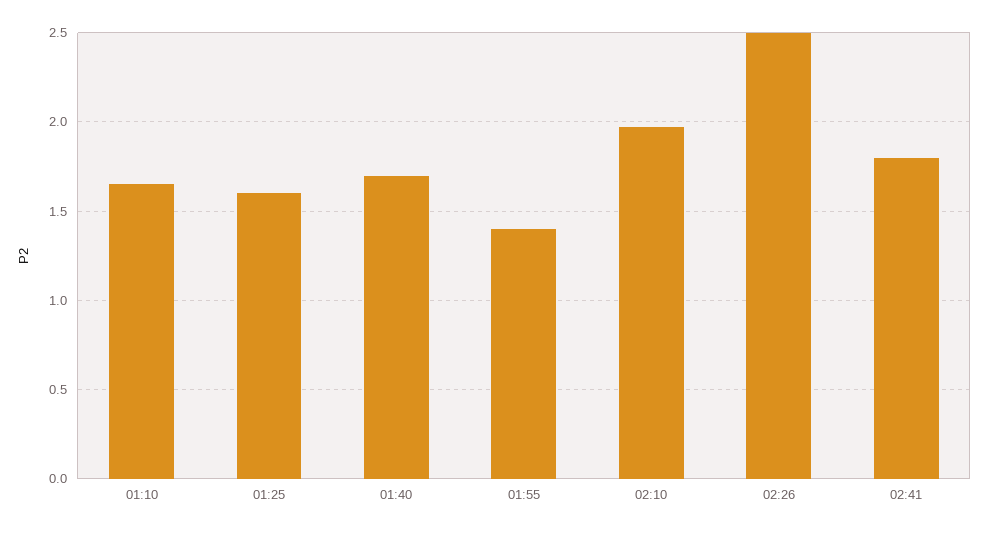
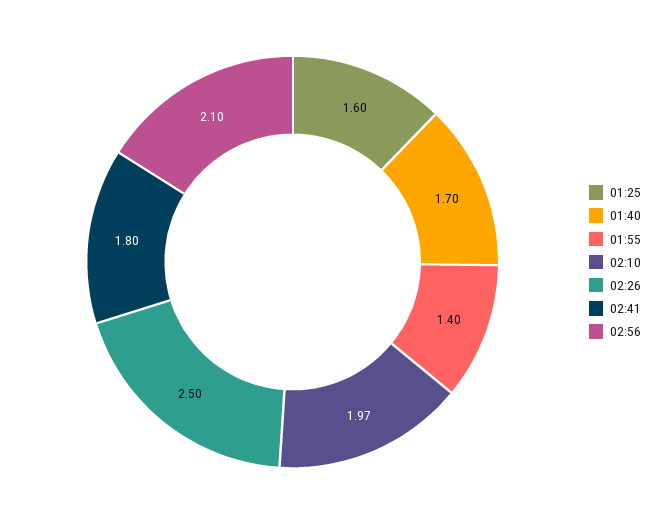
01:10: 1.65 -> none
02:56: none -> 2.1

